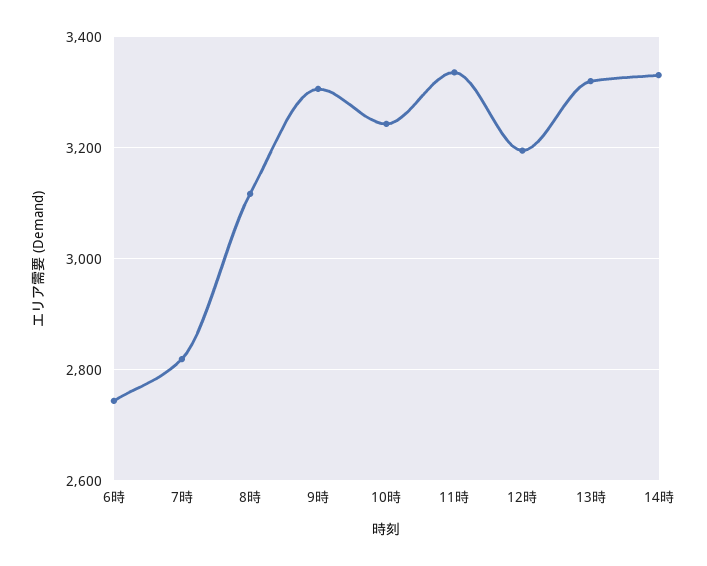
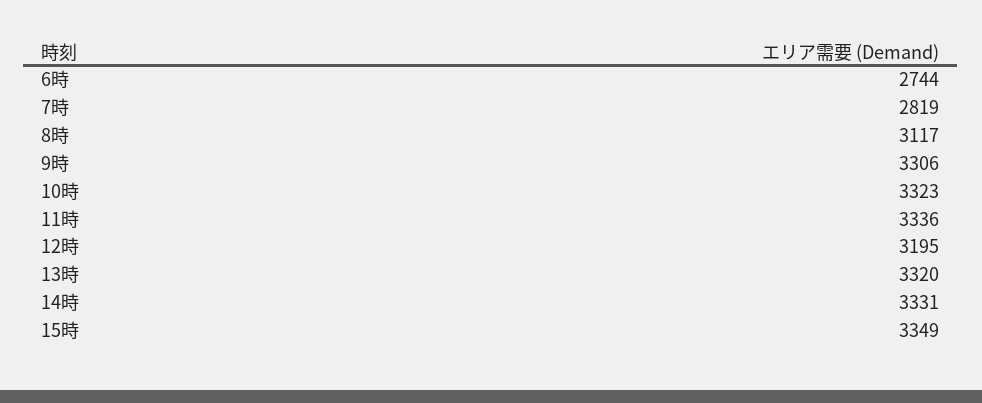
10時: 3240 -> 3323
15時: none -> 3349

